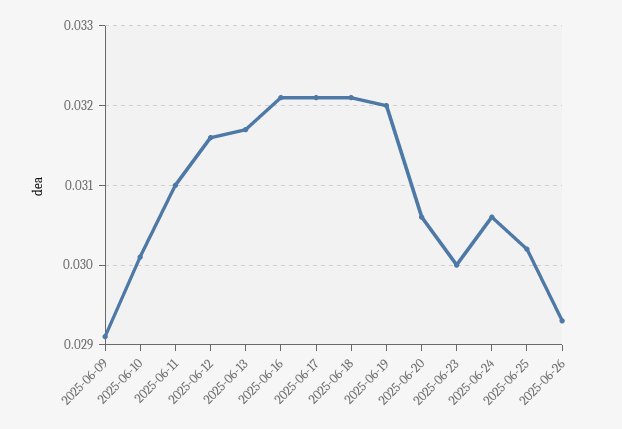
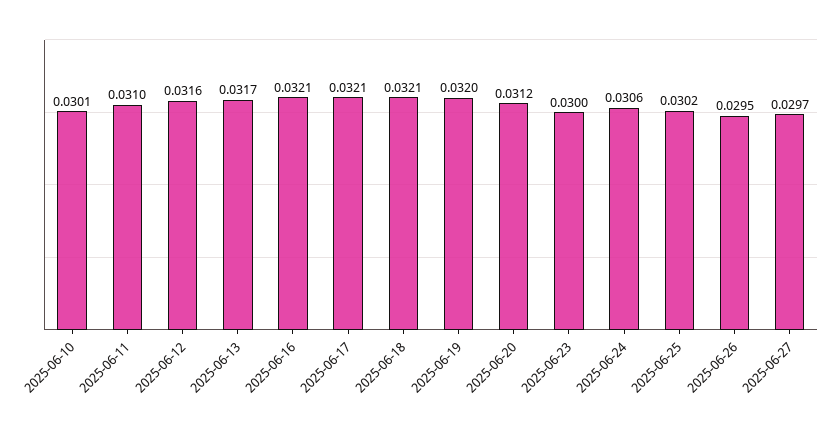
2025-06-09: 0.0291 -> none
2025-06-20: 0.0306 -> 0.0312
2025-06-26: 0.0293 -> 0.0295
2025-06-27: none -> 0.0297

